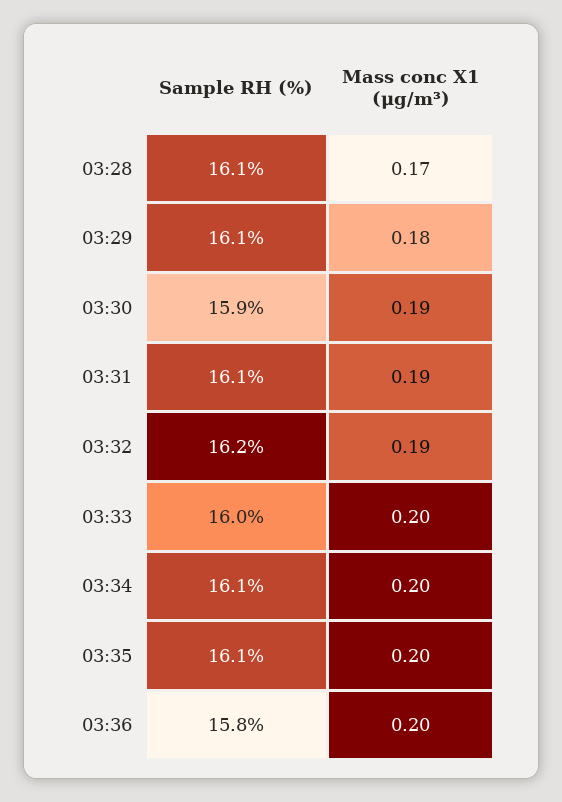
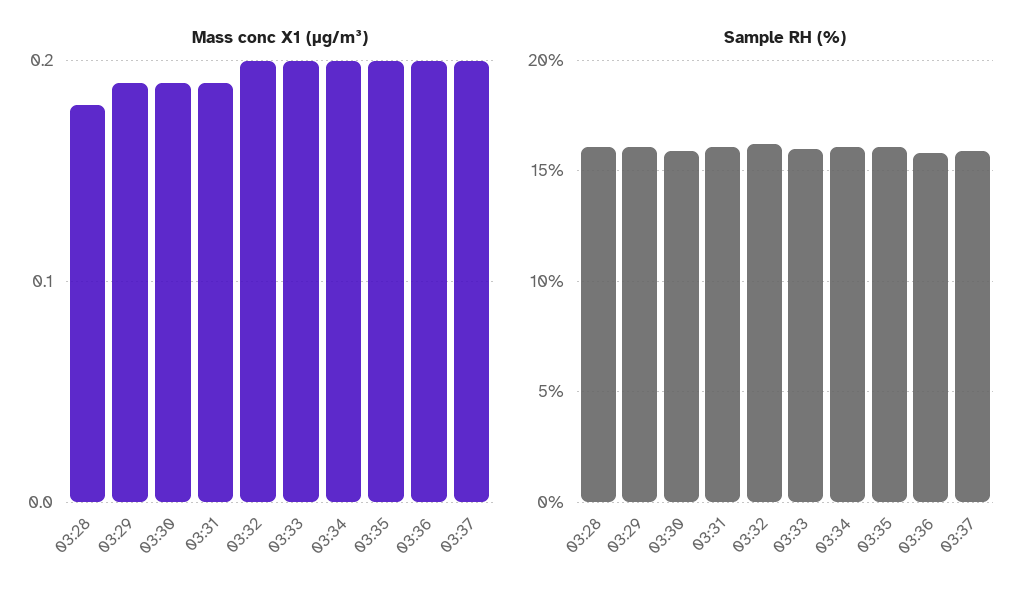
Mass conc X1 (μg/m³), 03:28: 0.17 -> 0.18
Mass conc X1 (μg/m³), 03:29: 0.18 -> 0.19
Mass conc X1 (μg/m³), 03:32: 0.19 -> 0.2
Mass conc X1 (μg/m³), 03:37: none -> 0.2
Sample RH (%), 03:37: none -> 16

